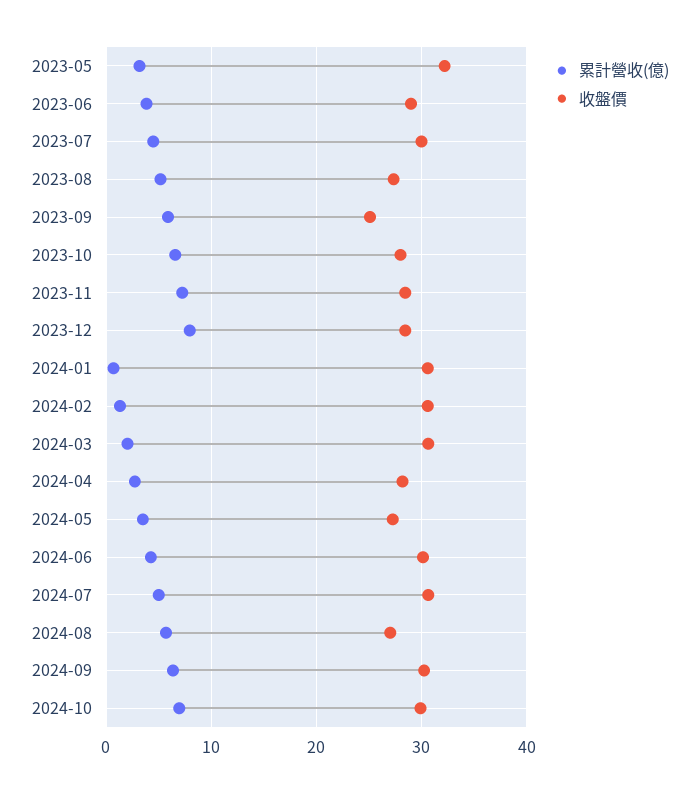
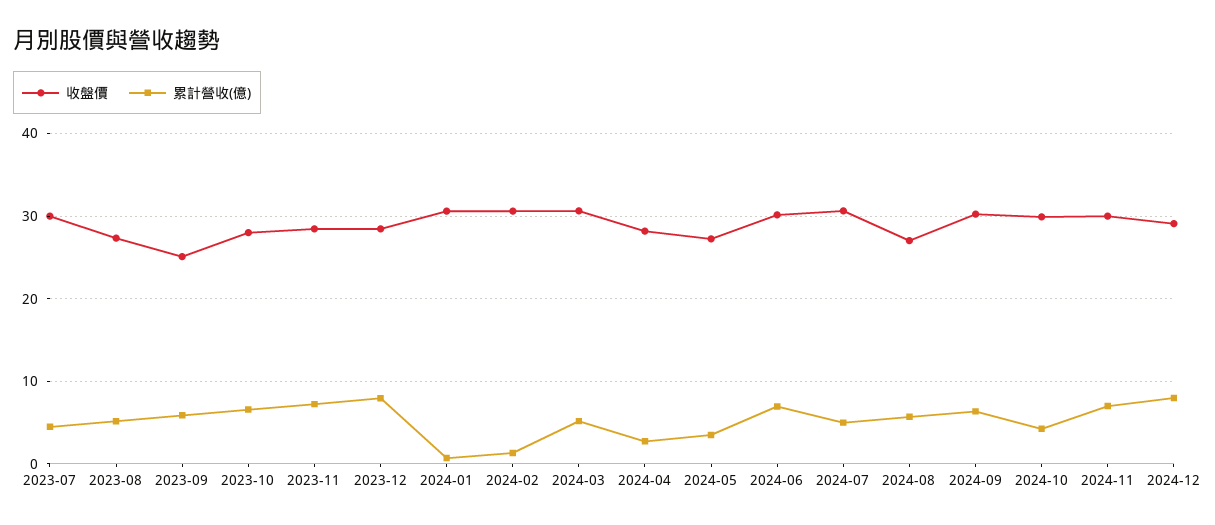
累計營收(億), 2023-05: 3 -> none
收盤價, 2023-05: 32 -> none
累計營收(億), 2023-06: 4 -> none
收盤價, 2023-06: 29 -> none
累計營收(億), 2024-03: 2 -> 5
累計營收(億), 2024-06: 4 -> 7
累計營收(億), 2024-10: 7 -> 4
收盤價, 2024-11: none -> 30
累計營收(億), 2024-11: none -> 7
收盤價, 2024-12: none -> 29
累計營收(億), 2024-12: none -> 8

